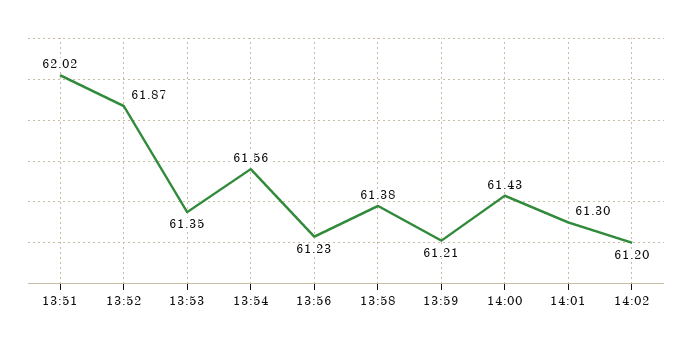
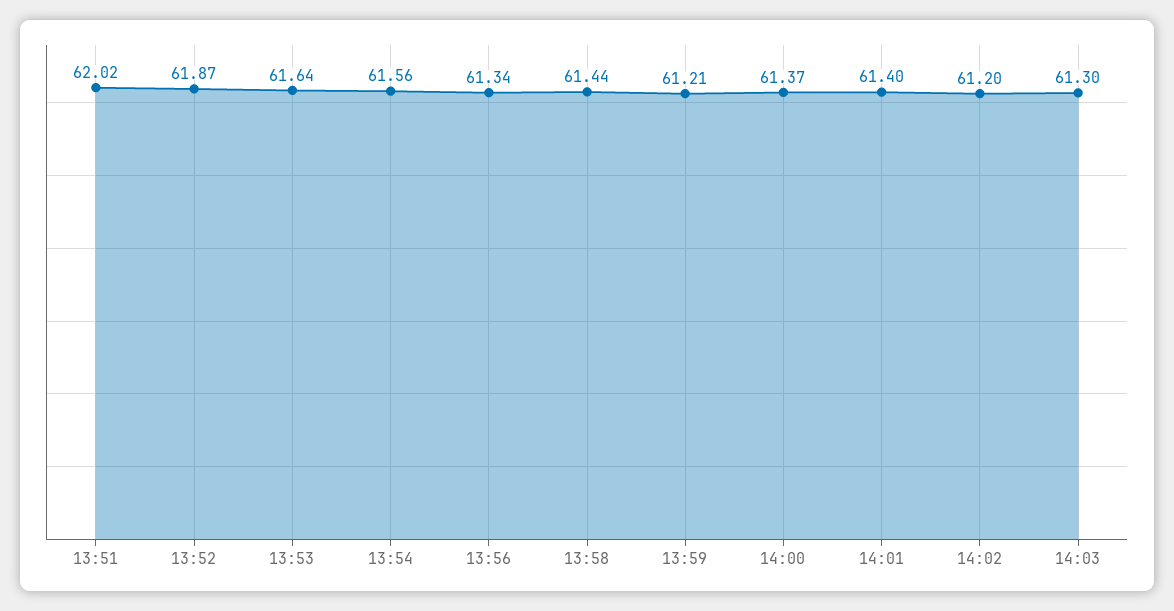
13:53: 61.35 -> 61.64
13:56: 61.23 -> 61.34
13:58: 61.38 -> 61.44
14:00: 61.43 -> 61.37
14:01: 61.3 -> 61.4
14:03: none -> 61.3

